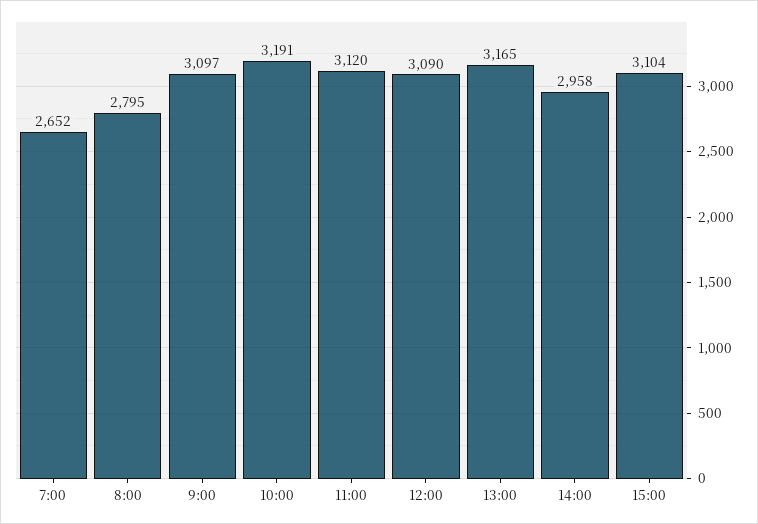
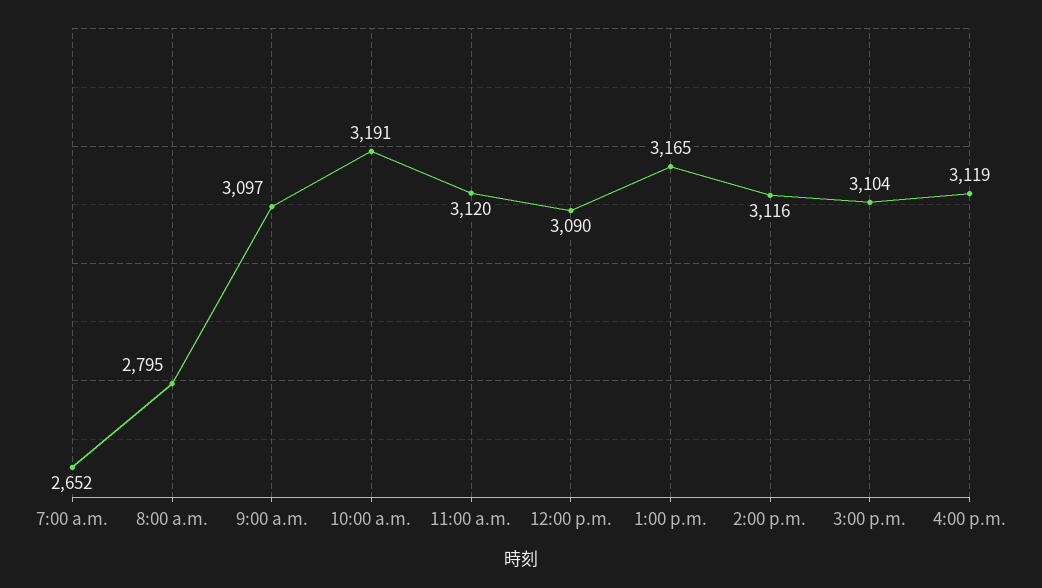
14:00: 2958 -> 3116
4:00 p.m.: none -> 3119

